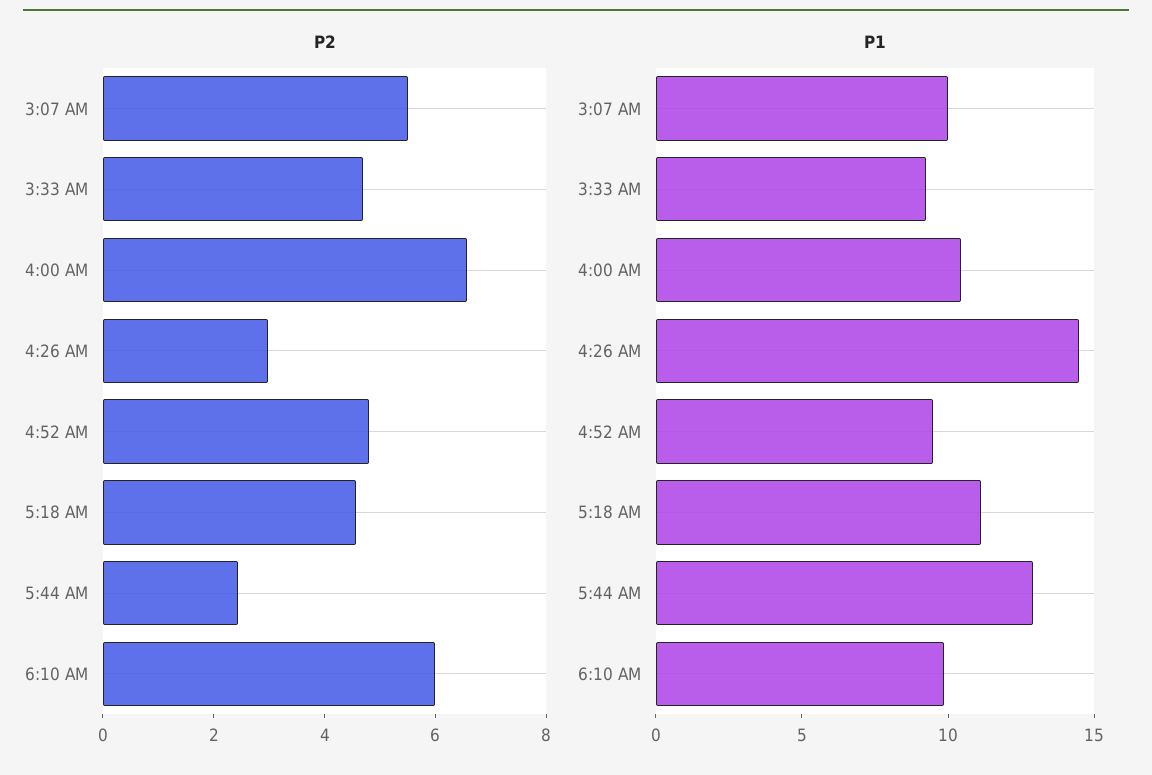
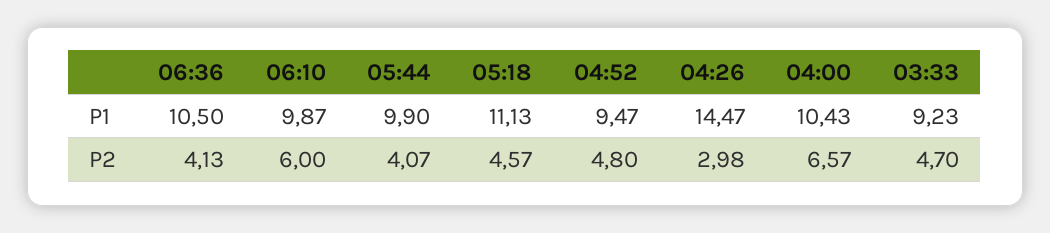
P2, 3:07 AM: 5.5 -> none
P2, 5:44 AM: 2.5 -> 4.07
P1, 3:07 AM: 10 -> none
P1, 5:44 AM: 13 -> 9.9
P1, 06:36: none -> 10.5
P2, 06:36: none -> 4.13

